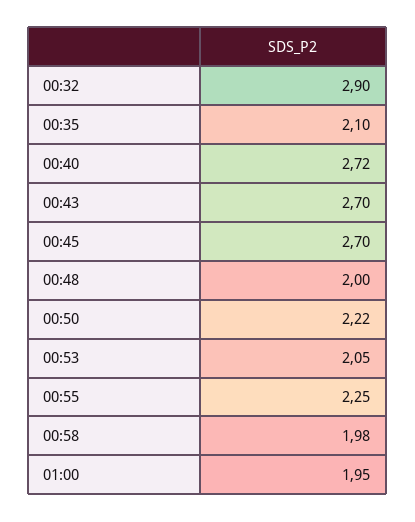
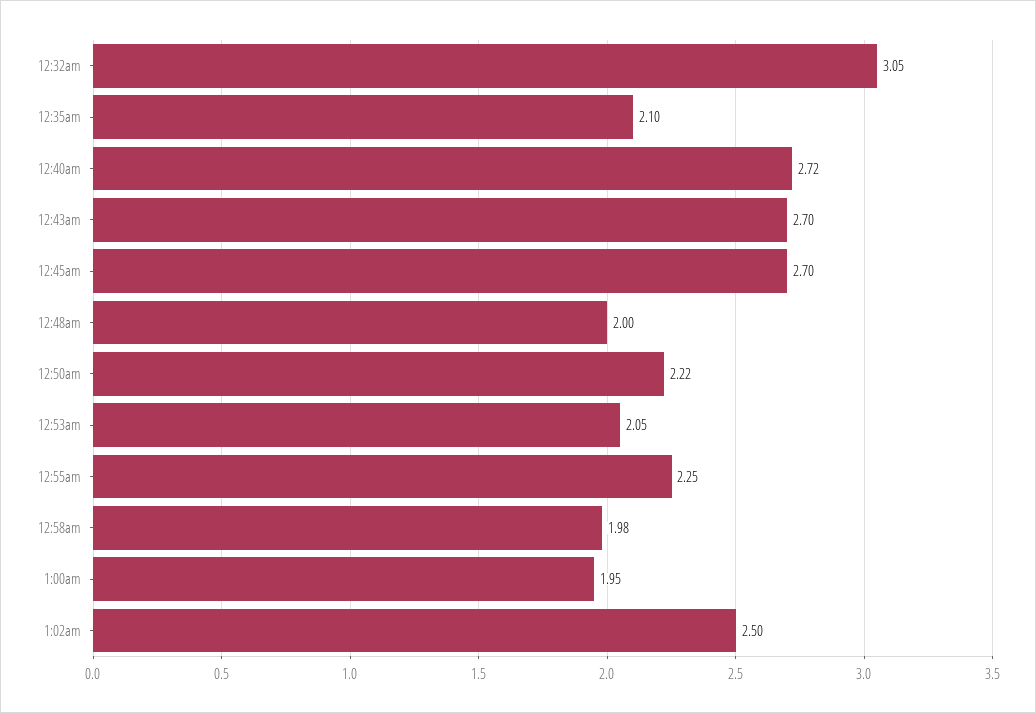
00:32: 2.9 -> 3.05
1:02am: none -> 2.5

